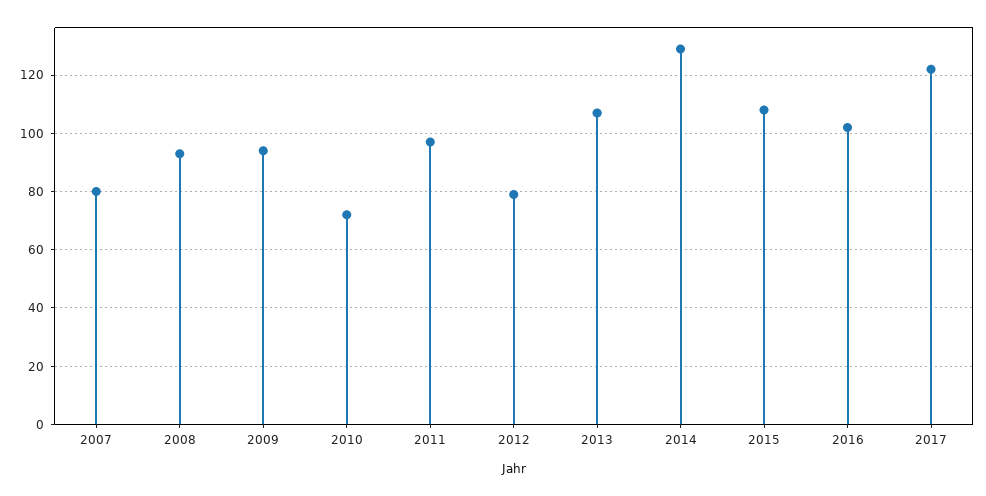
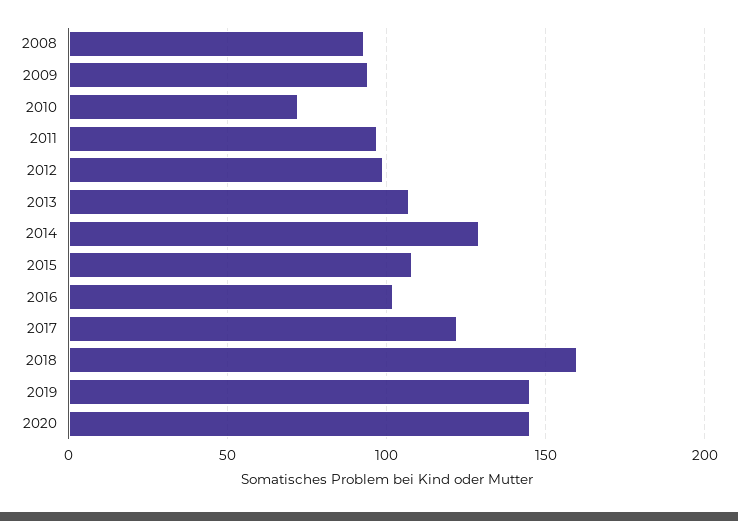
2007: 80 -> none
2012: 80 -> 100
2018: none -> 160
2019: none -> 145
2020: none -> 145

